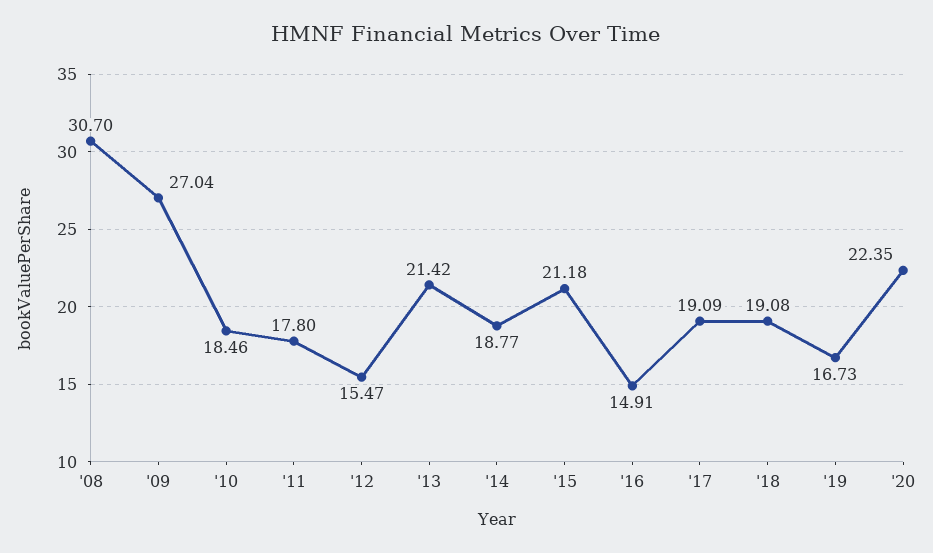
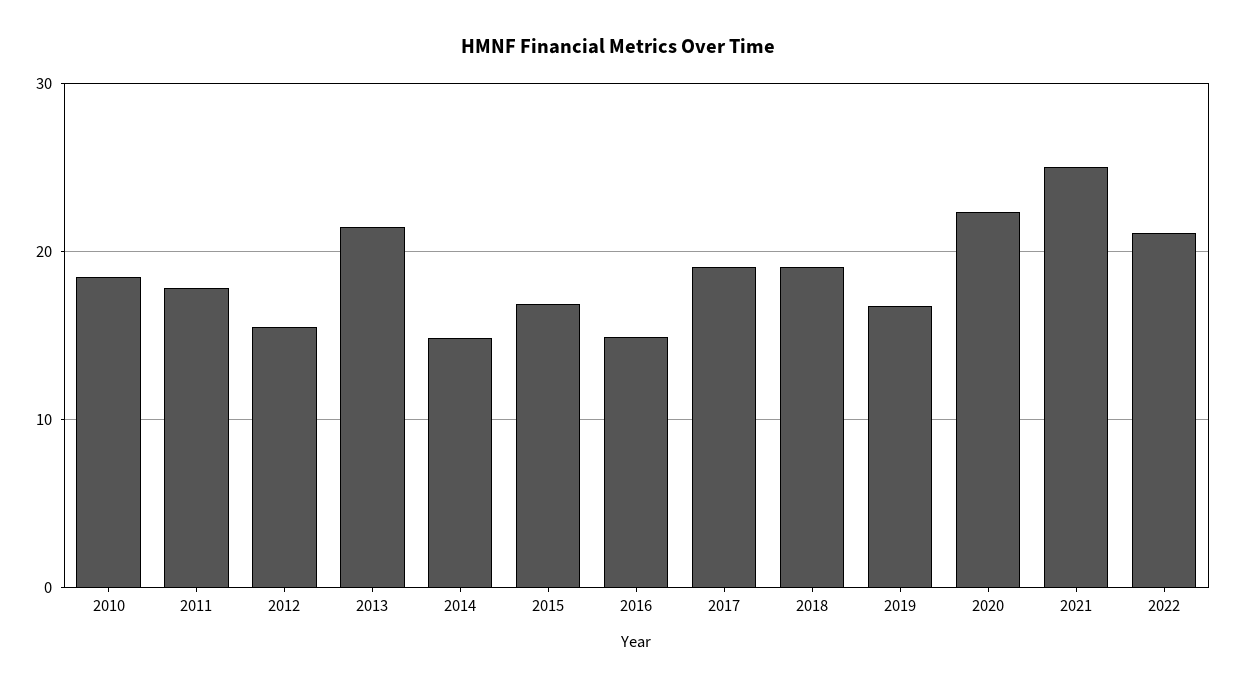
'08: 30.7 -> none
'09: 27.04 -> none
'14: 18.77 -> 15
'15: 21.18 -> 17
2021: none -> 25
2022: none -> 21

